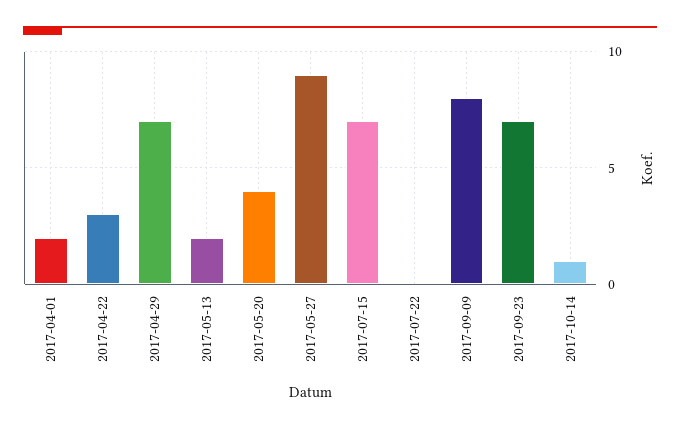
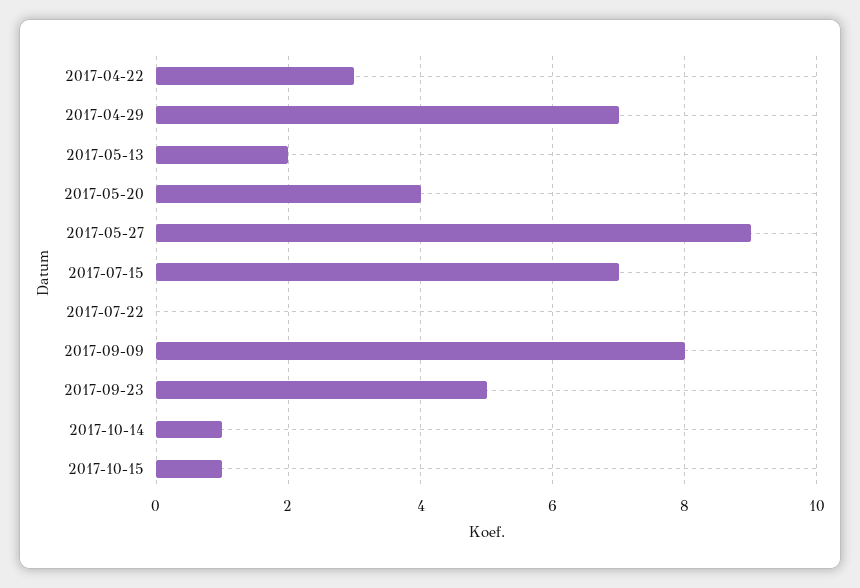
2017-04-01: 2 -> none
2017-09-23: 7 -> 5
2017-10-15: none -> 1

